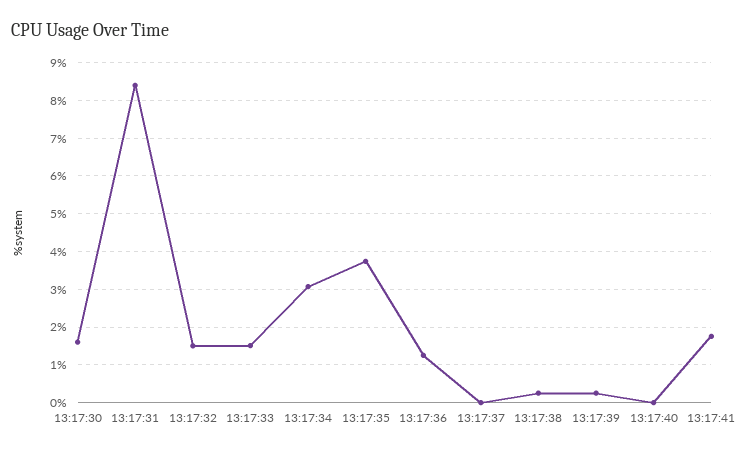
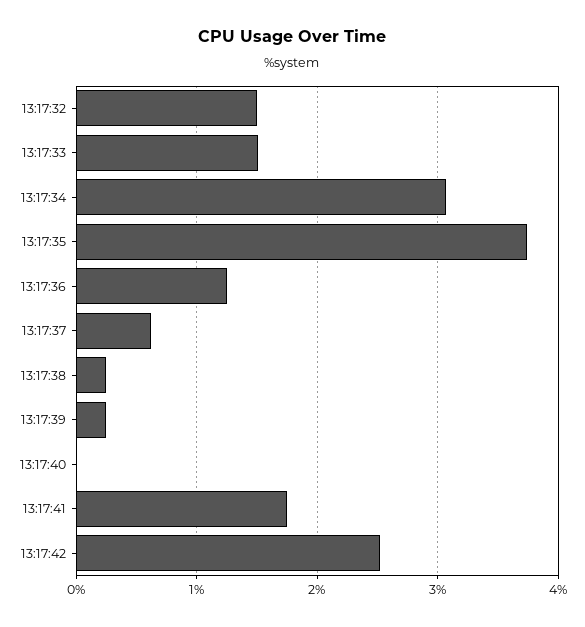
13:17:30: 1.6 -> none
13:17:31: 8.4 -> none
13:17:37: 0 -> 0.6
13:17:42: none -> 2.5

